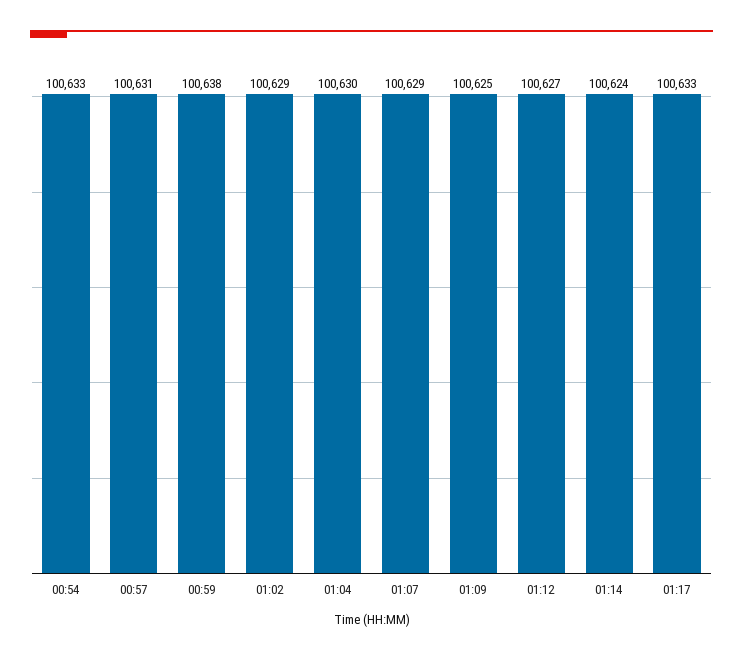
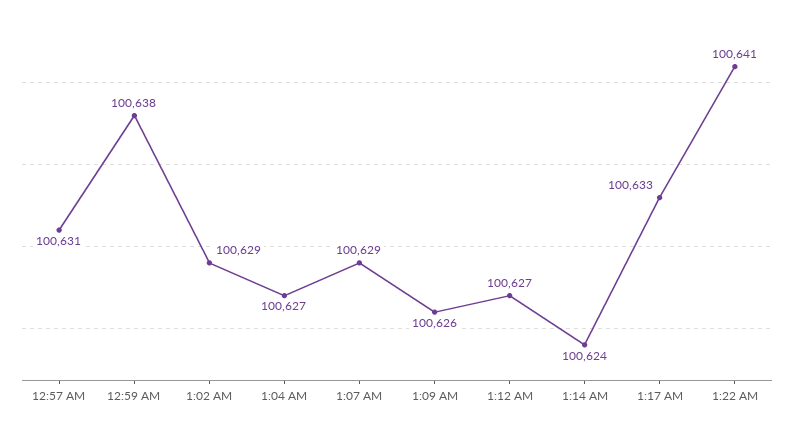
00:54: 100633 -> none
01:04: 100630 -> 100627
01:09: 100625 -> 100626
1:22 AM: none -> 100641

